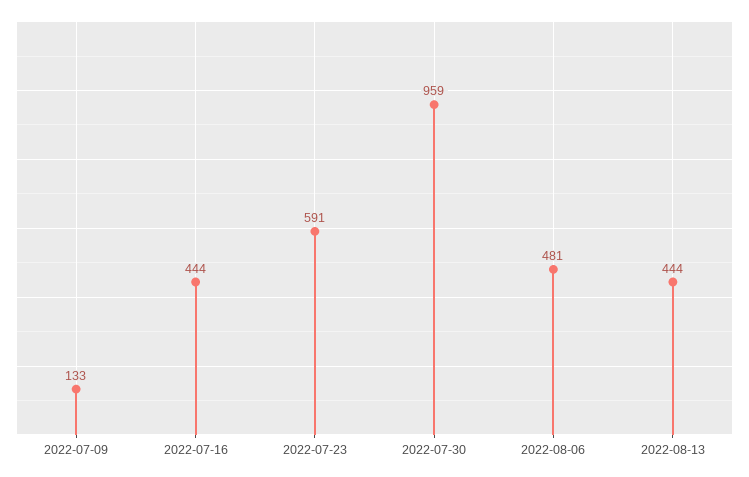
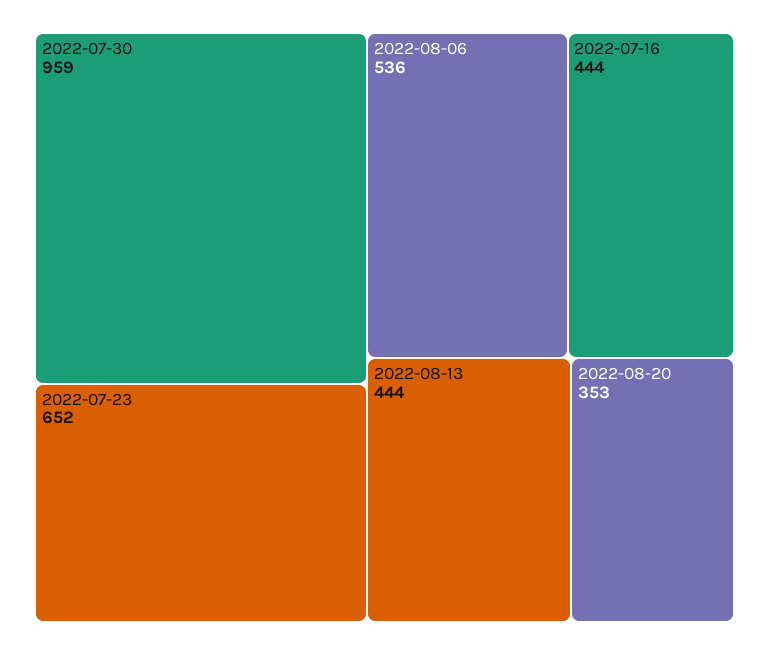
2022-07-09: 133 -> none
2022-07-23: 591 -> 652
2022-08-06: 481 -> 536
2022-08-20: none -> 353

